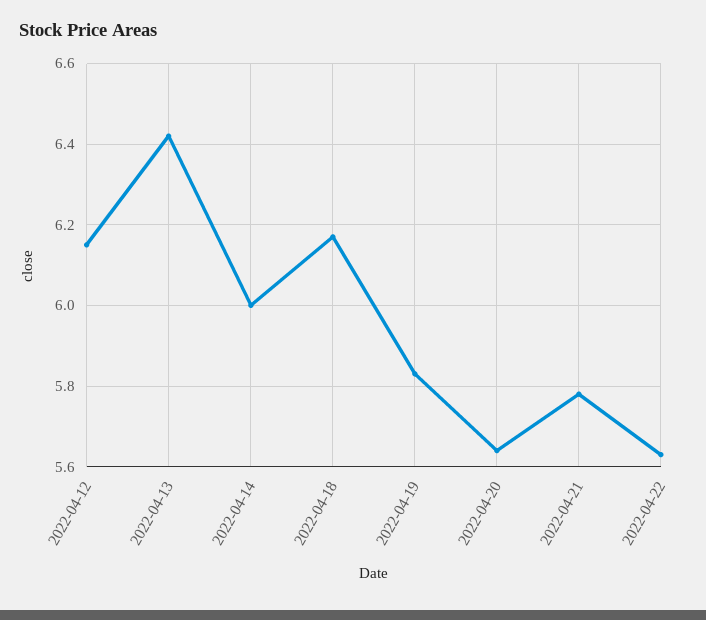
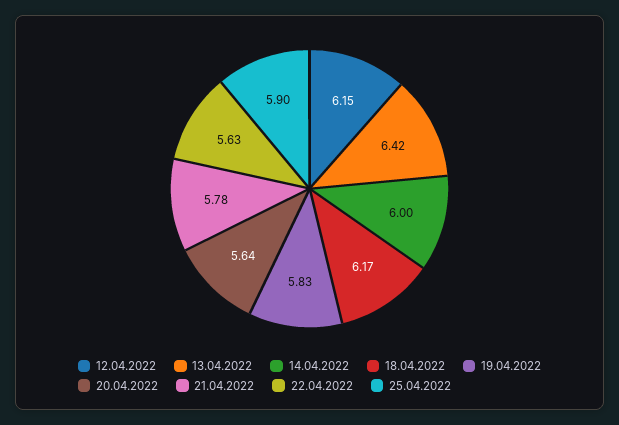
25.04.2022: none -> 5.9

